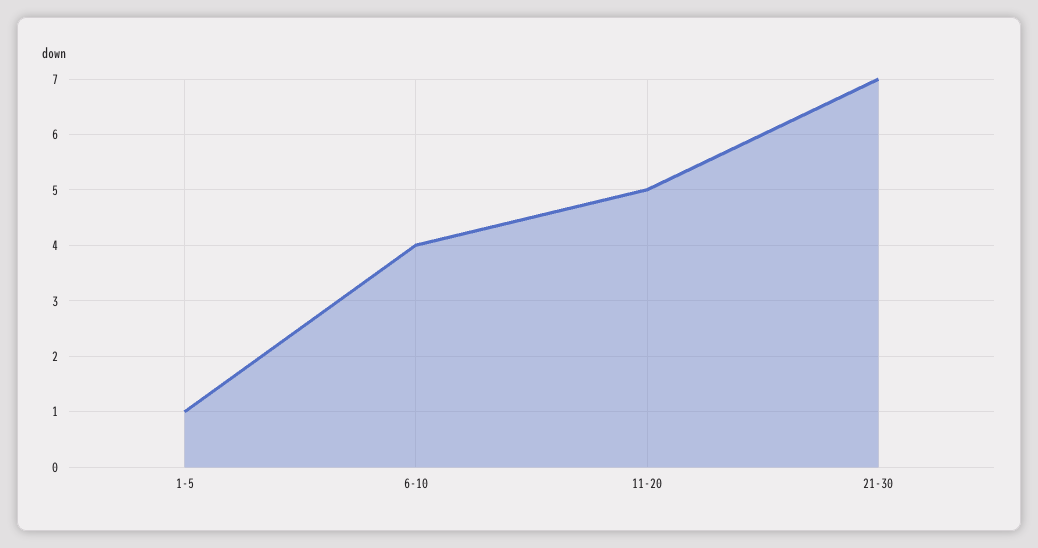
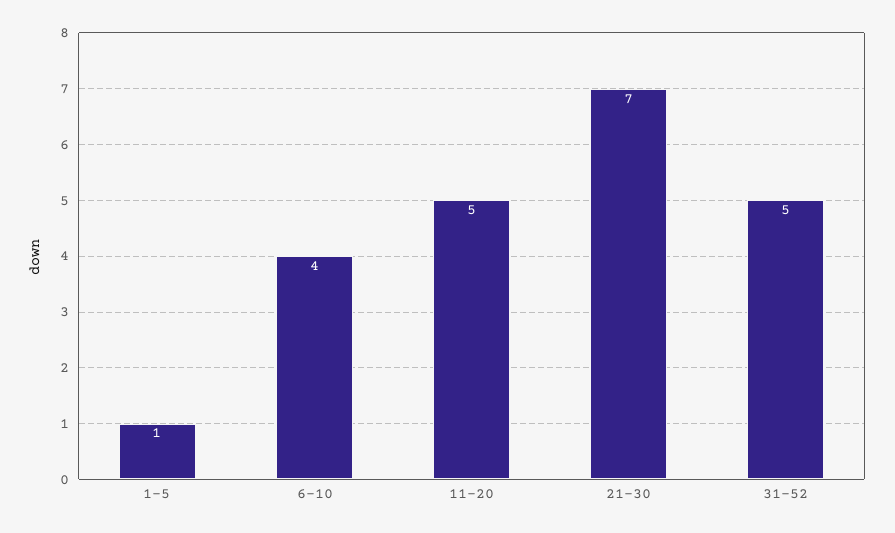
31-52: none -> 5

